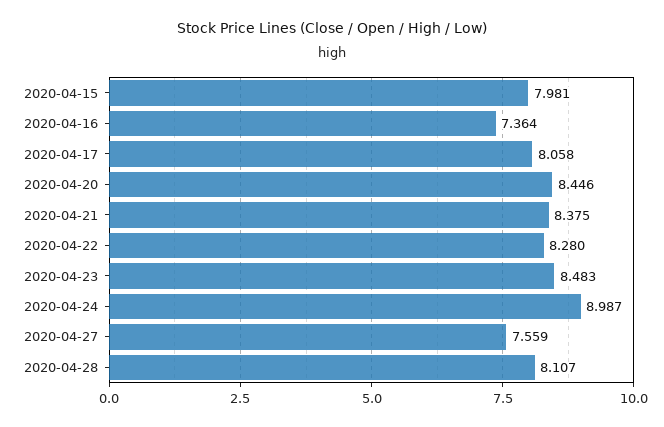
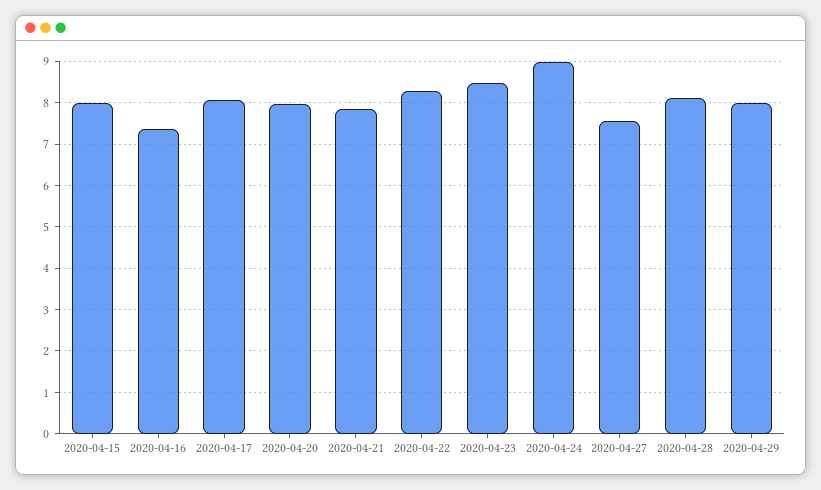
2020-04-20: 8.446 -> 8
2020-04-21: 8.375 -> 7.8
2020-04-29: none -> 8

